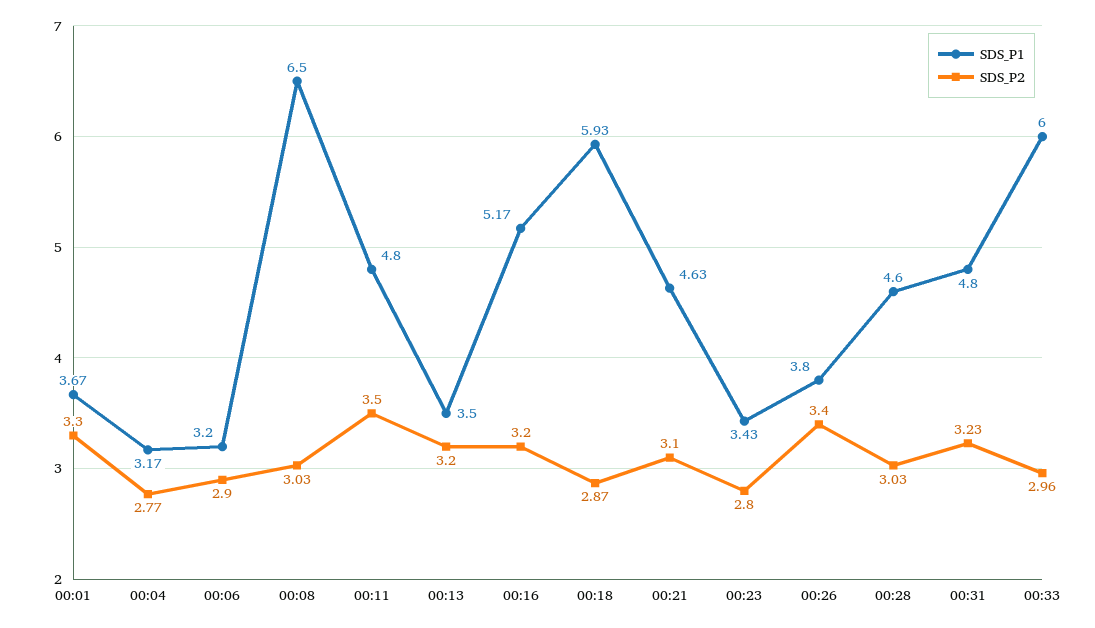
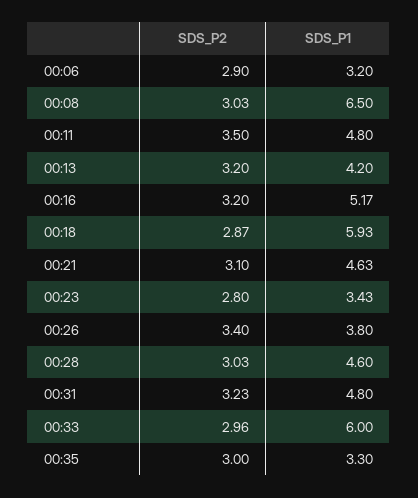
SDS_P1, 00:01: 3.67 -> none
SDS_P2, 00:01: 3.3 -> none
SDS_P1, 00:04: 3.17 -> none
SDS_P2, 00:04: 2.77 -> none
SDS_P1, 00:13: 3.5 -> 4.2
SDS_P2, 00:35: none -> 3
SDS_P1, 00:35: none -> 3.3

